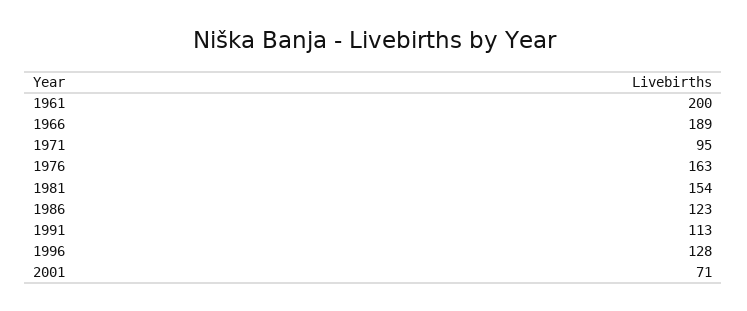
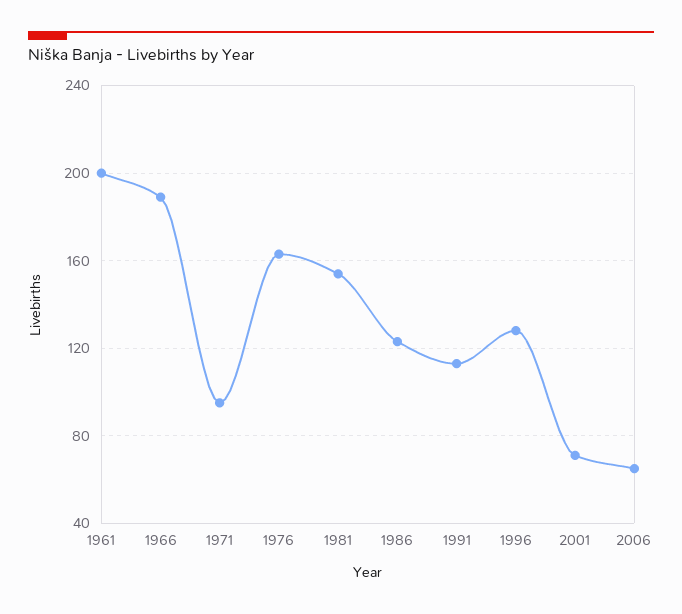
2006: none -> 65

